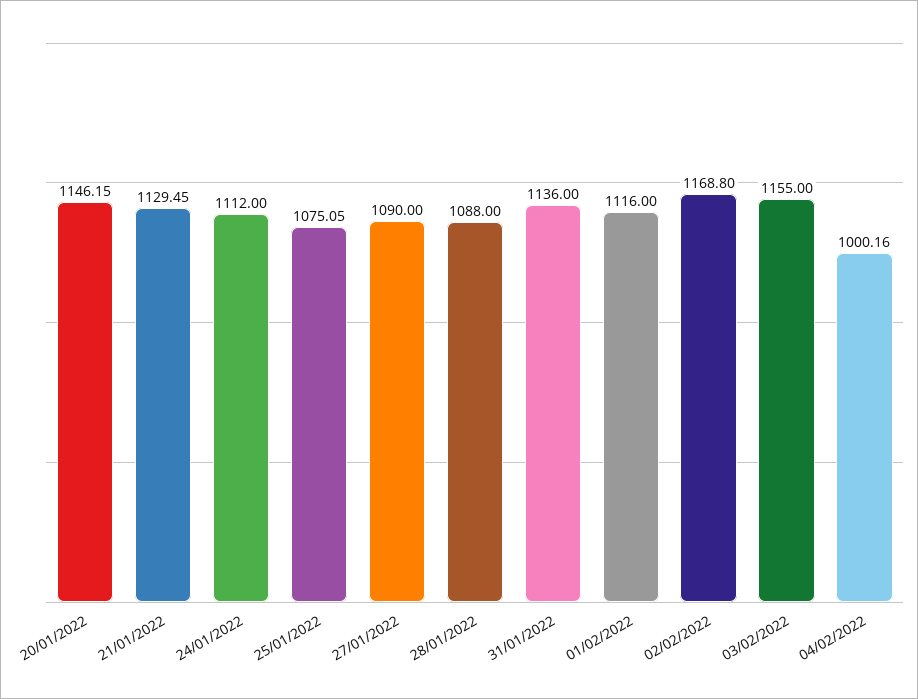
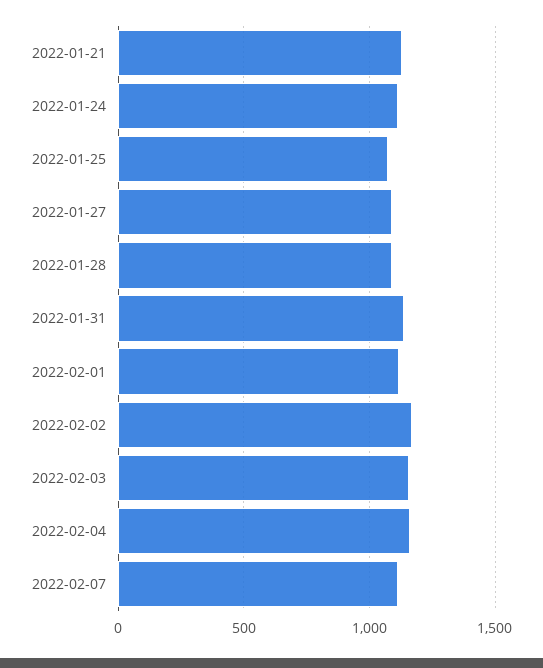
20/01/2022: 1146.15 -> none
04/02/2022: 1000.16 -> 1150
2022-02-07: none -> 1100

